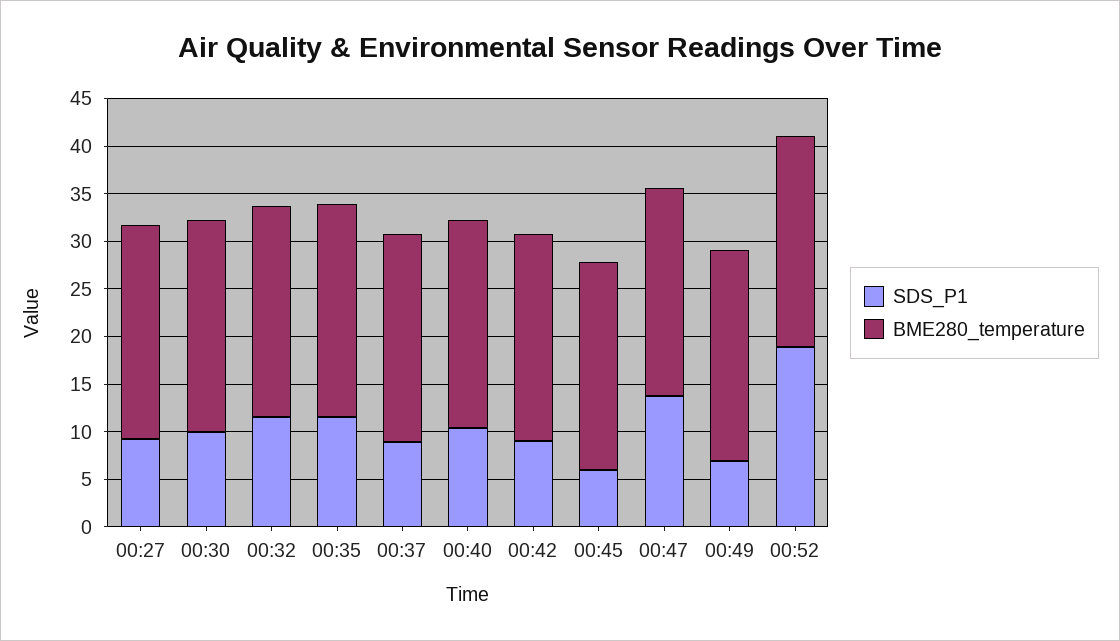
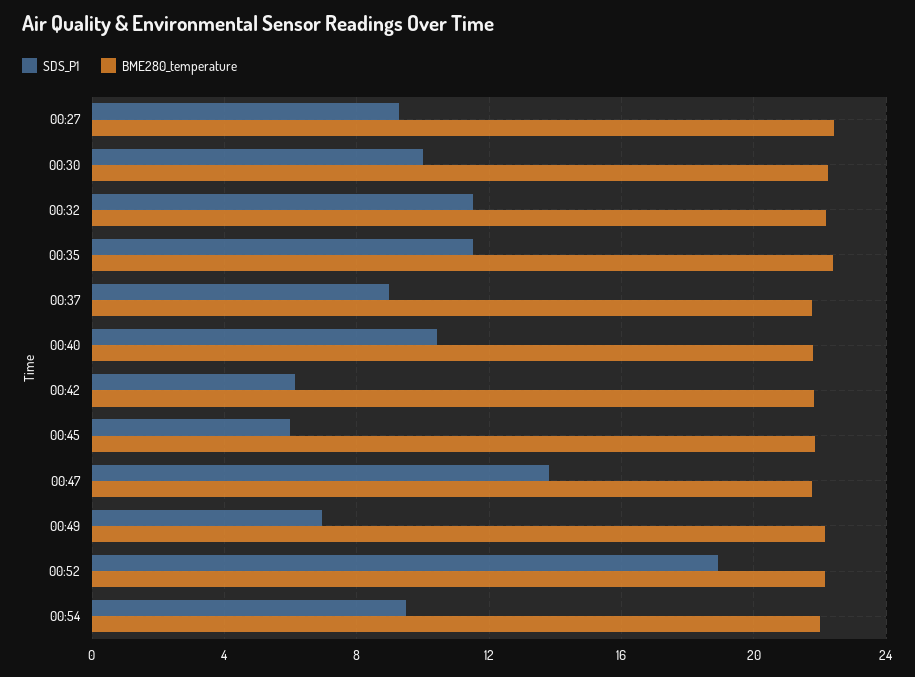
SDS_P1, 00:42: 9 -> 6
SDS_P1, 00:54: none -> 9.5
BME280_temperature, 00:54: none -> 22

